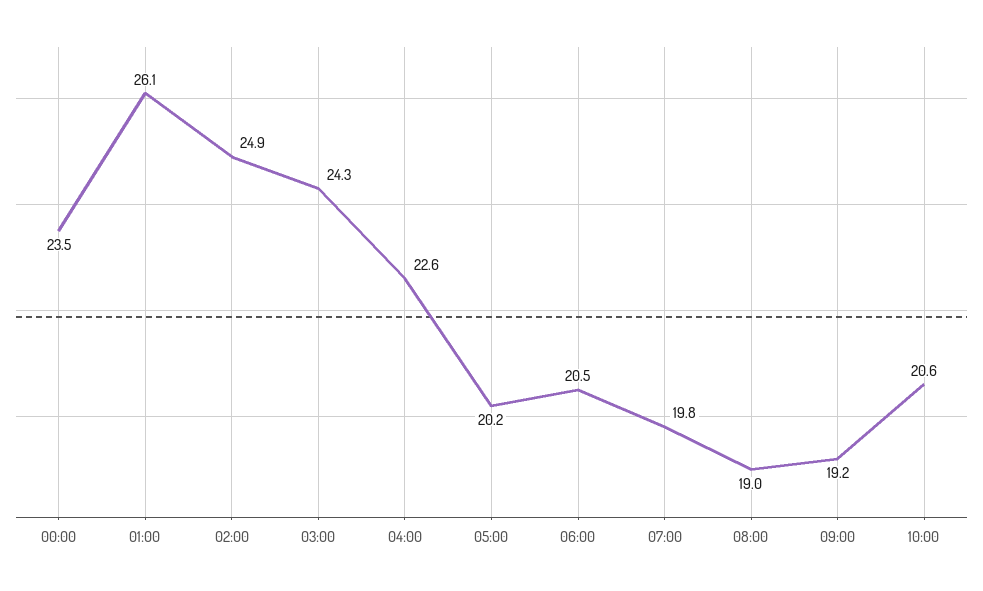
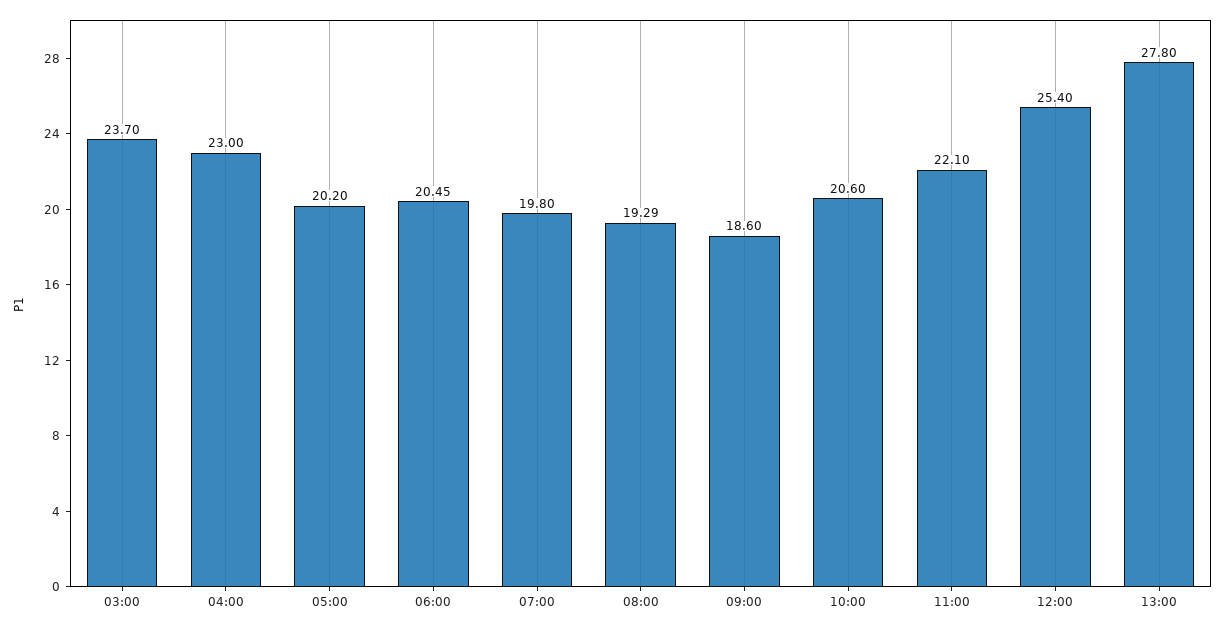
00:00: 23.5 -> none
01:00: 26.1 -> none
02:00: 24.9 -> none
03:00: 24.3 -> 23.7
04:00: 22.6 -> 23
08:00: 19 -> 19.29
09:00: 19.2 -> 18.6
11:00: none -> 22.1
12:00: none -> 25.4
13:00: none -> 27.8

